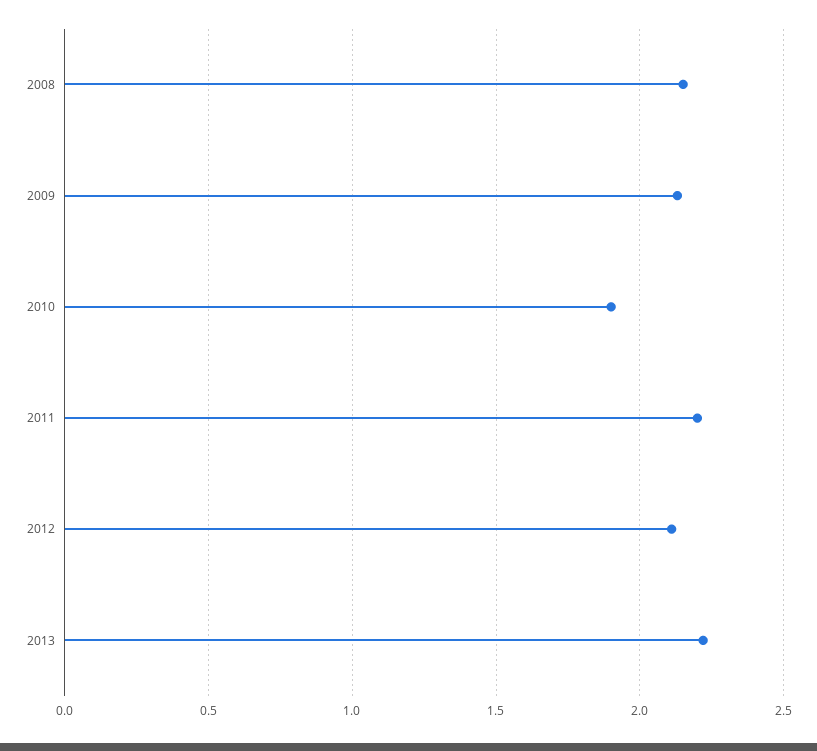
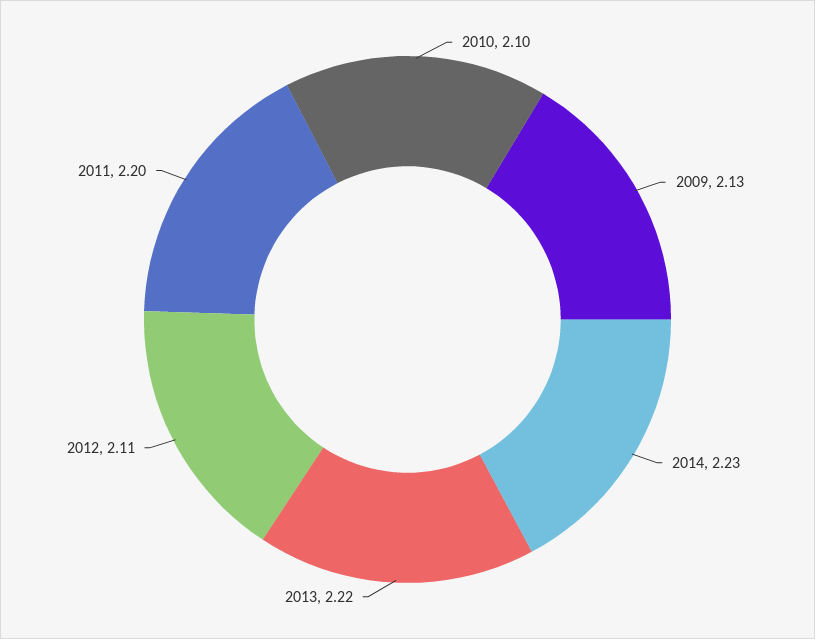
2008: 2.15 -> none
2010: 1.9 -> 2.1
2014: none -> 2.23

